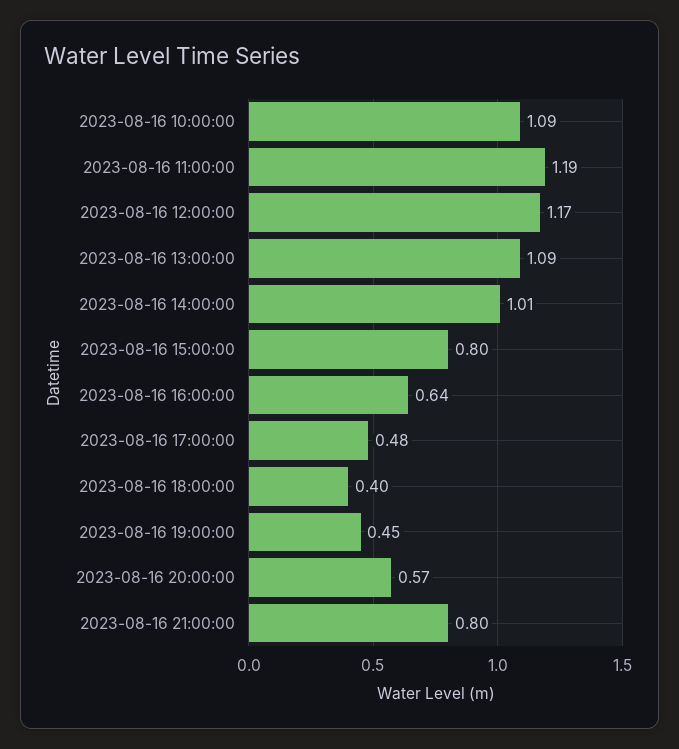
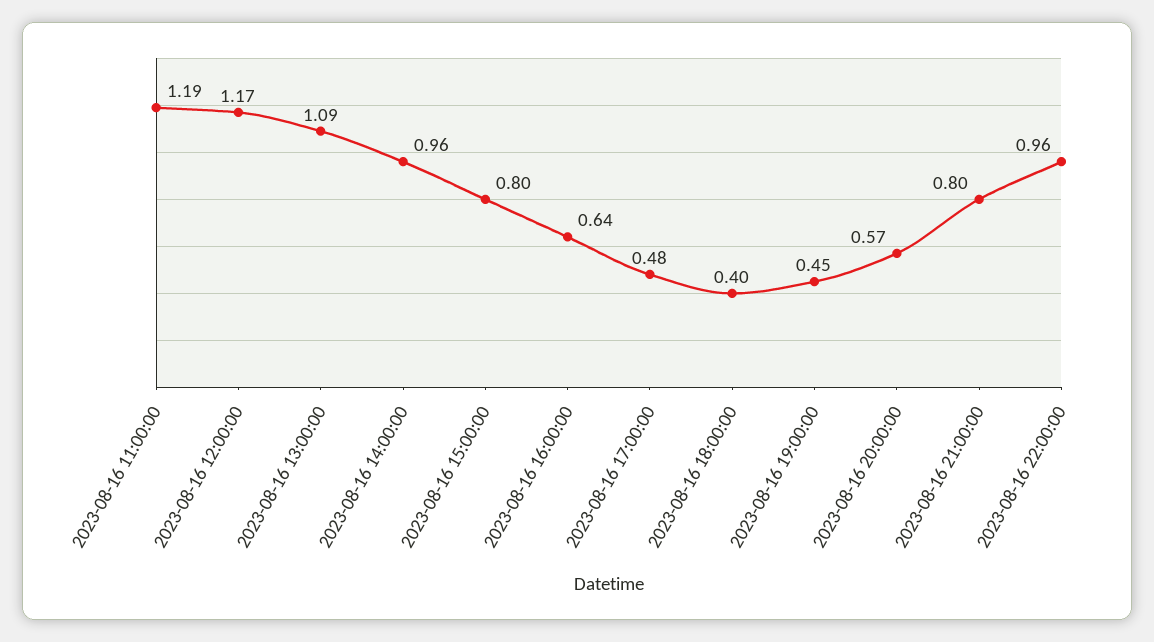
2023-08-16 10:00:00: 1.09 -> none
2023-08-16 14:00:00: 1.01 -> 0.96
2023-08-16 22:00:00: none -> 0.96

